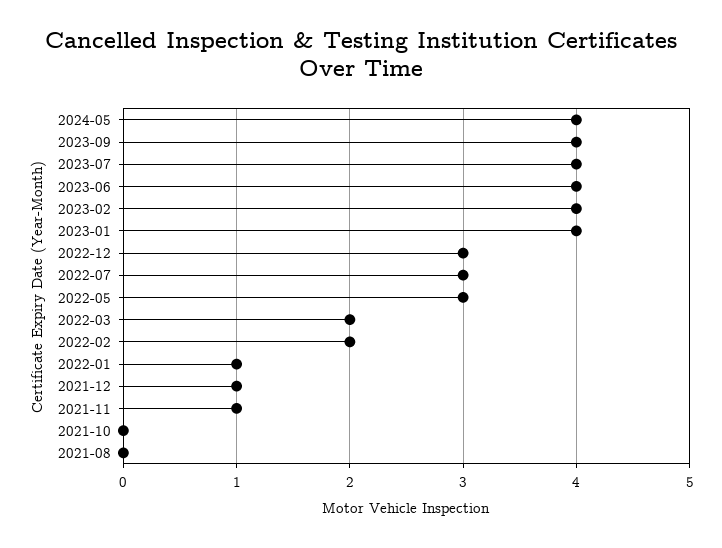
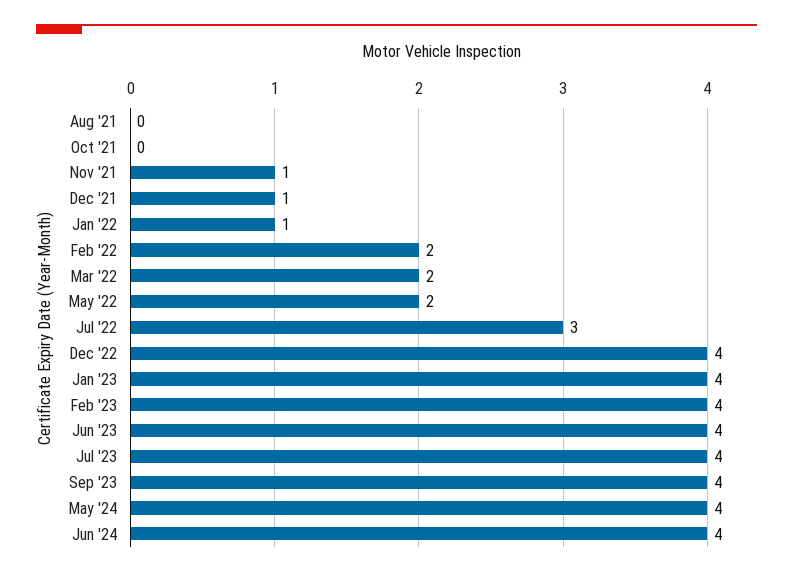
2022-12: 3 -> 4
2022-05: 3 -> 2
Jun '24: none -> 4

